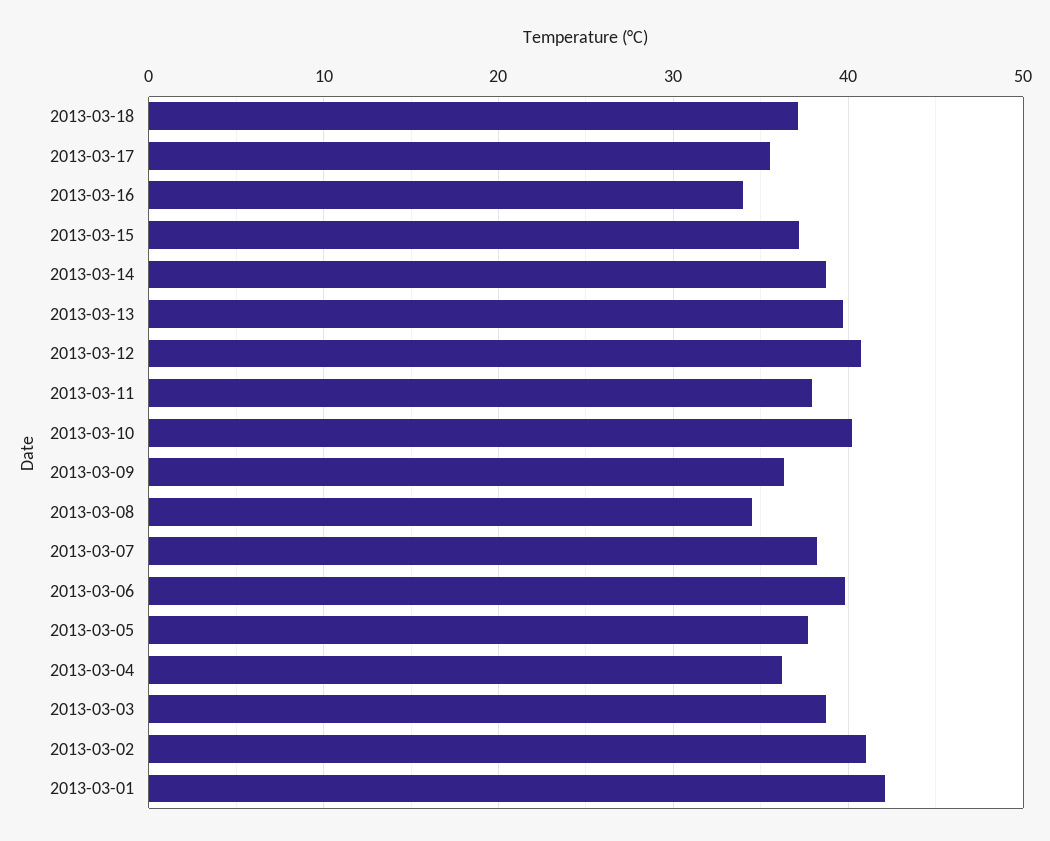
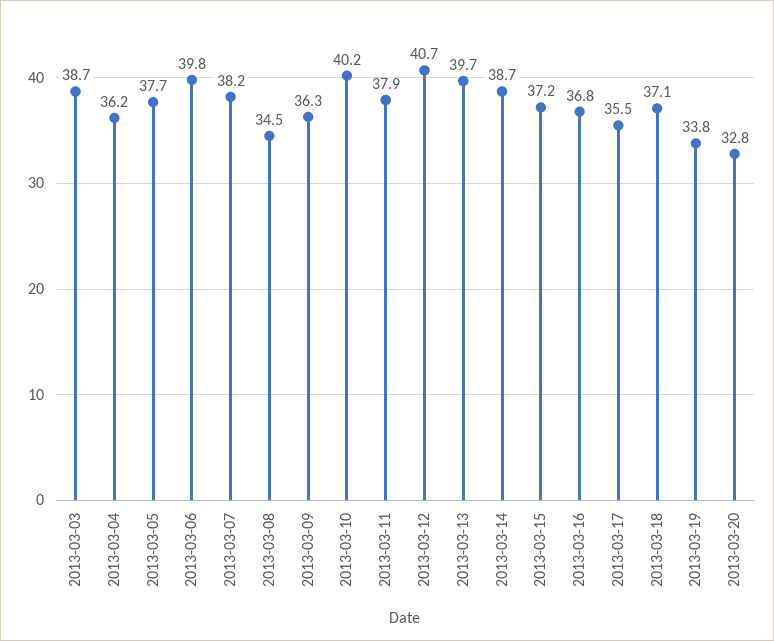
2013-03-16: 34 -> 36.8
2013-03-02: 41 -> none
2013-03-01: 42 -> none
2013-03-19: none -> 33.8
2013-03-20: none -> 32.8

